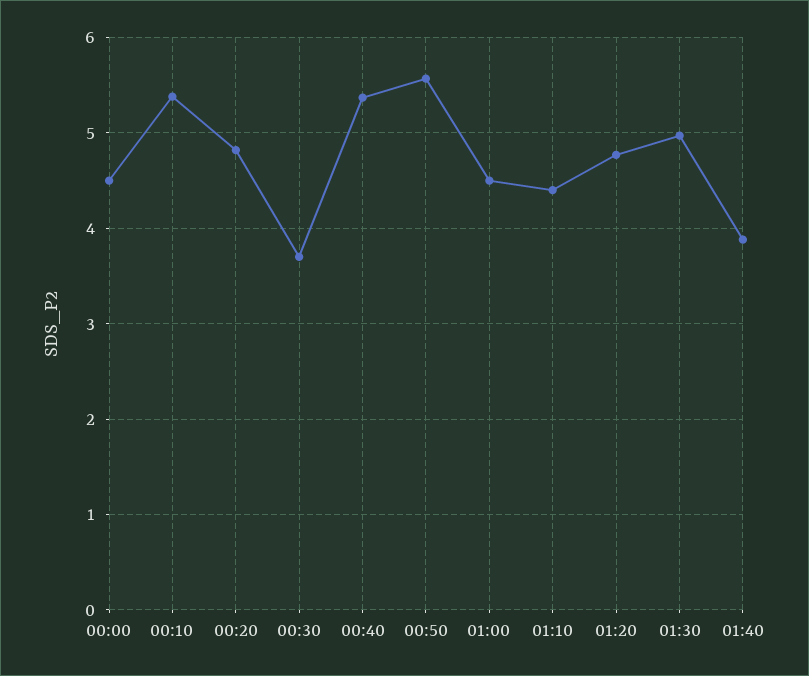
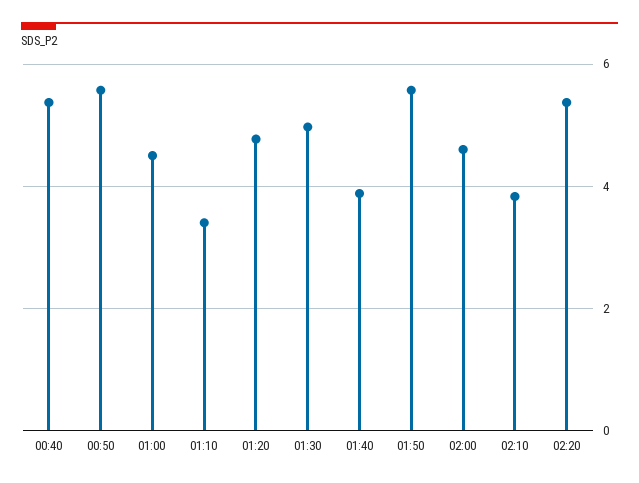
00:00: 4.5 -> none
00:10: 5.4 -> none
00:20: 4.8 -> none
00:30: 3.7 -> none
01:10: 4.4 -> 3.4
01:50: none -> 5.6
02:00: none -> 4.6
02:10: none -> 3.8
02:20: none -> 5.4

